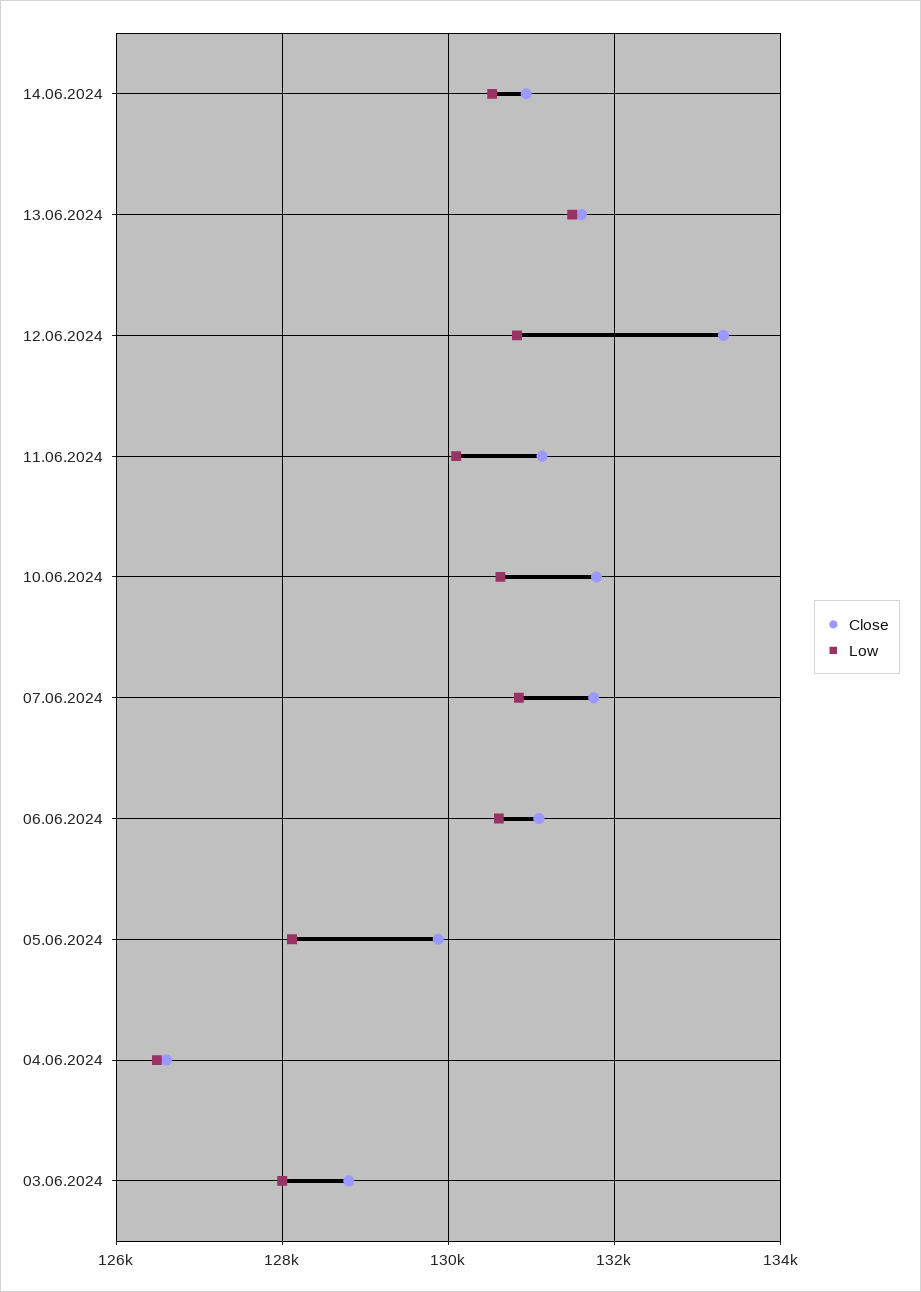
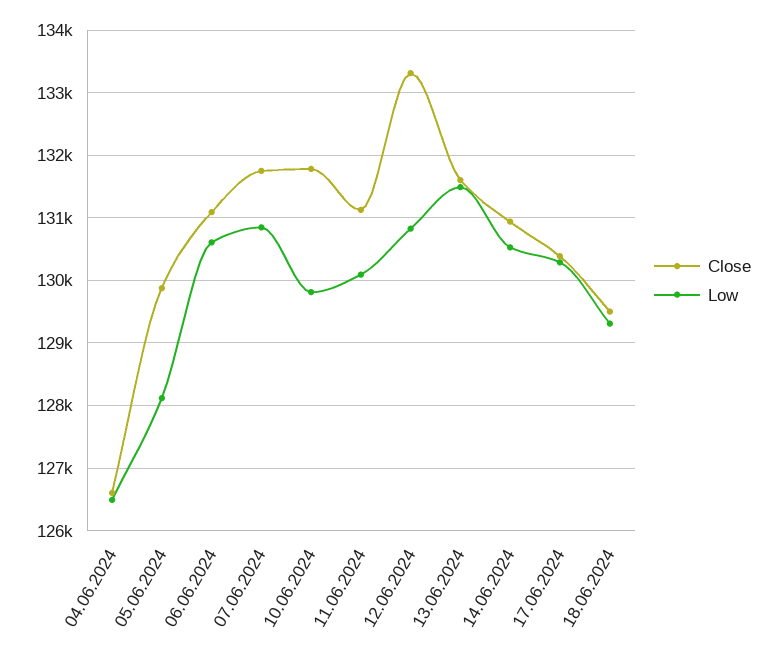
Low, 10.06.2024: 130600 -> 129800
Close, 03.06.2024: 128800 -> none
Low, 03.06.2024: 128000 -> none
Close, 17.06.2024: none -> 130400
Low, 17.06.2024: none -> 130300
Close, 18.06.2024: none -> 129500
Low, 18.06.2024: none -> 129300

